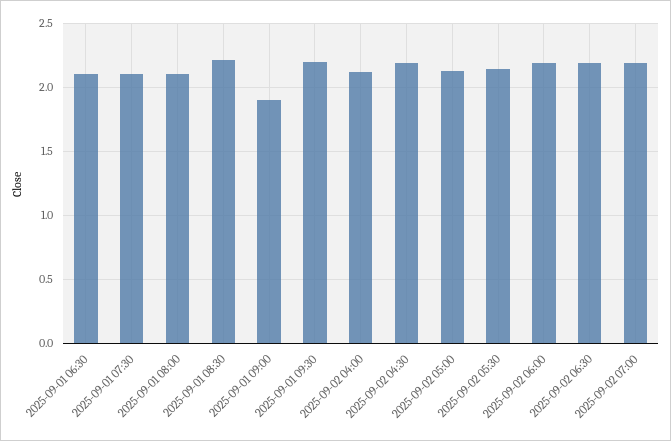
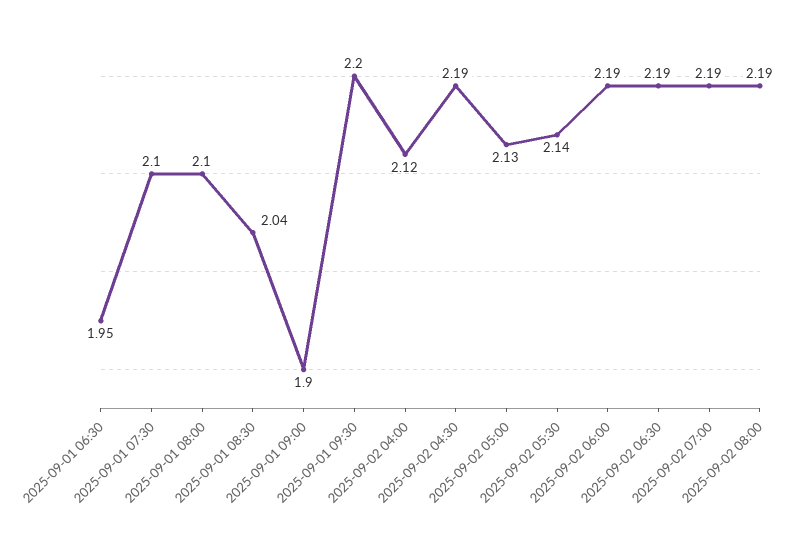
2025-09-01 06:30: 2.1 -> 1.95
2025-09-01 08:30: 2.2 -> 2.04
2025-09-02 08:00: none -> 2.19

